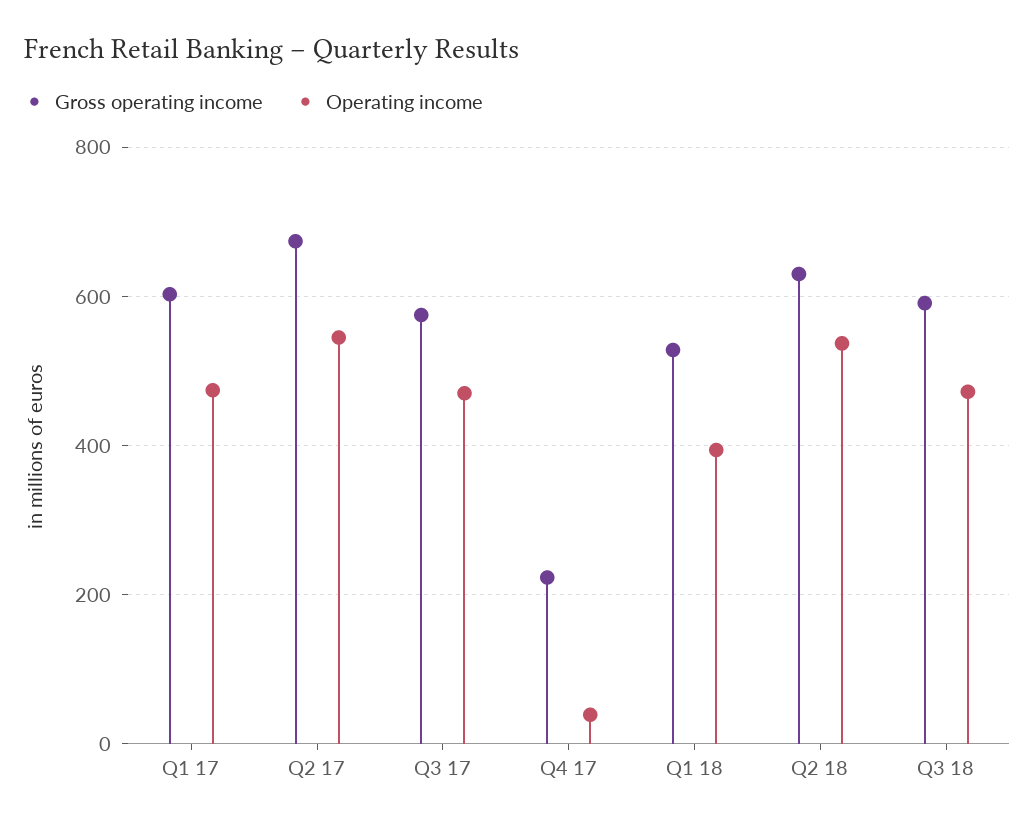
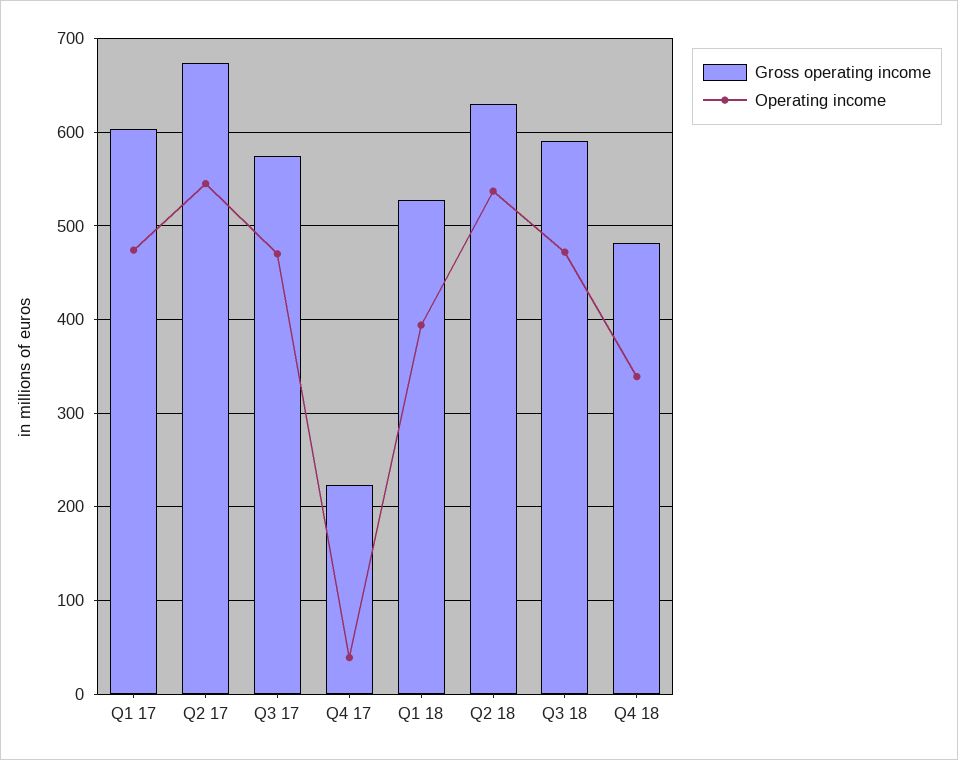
Gross operating income, Q4 18: none -> 480
Operating income, Q4 18: none -> 340

